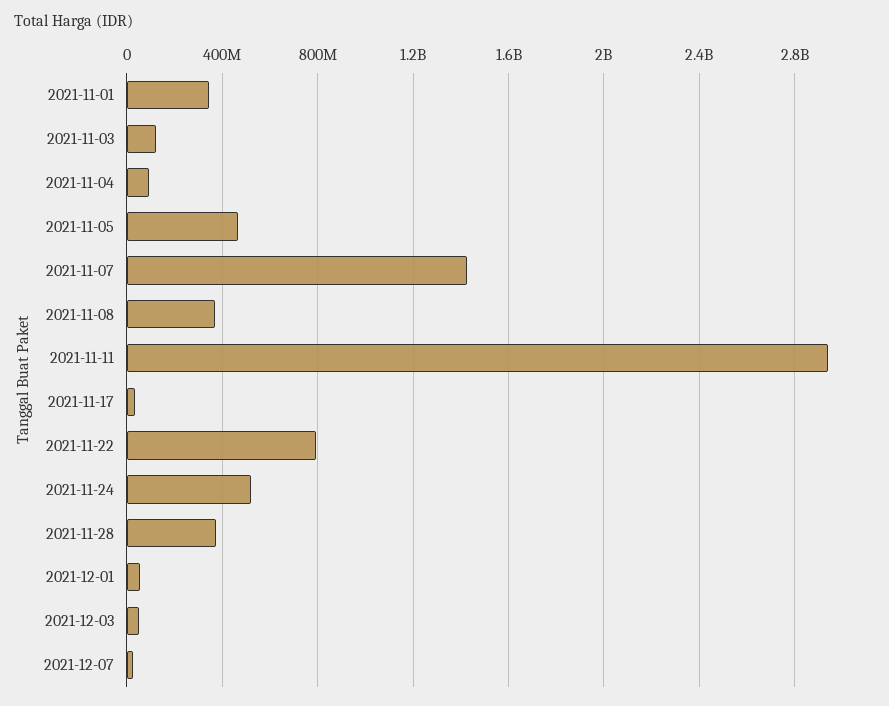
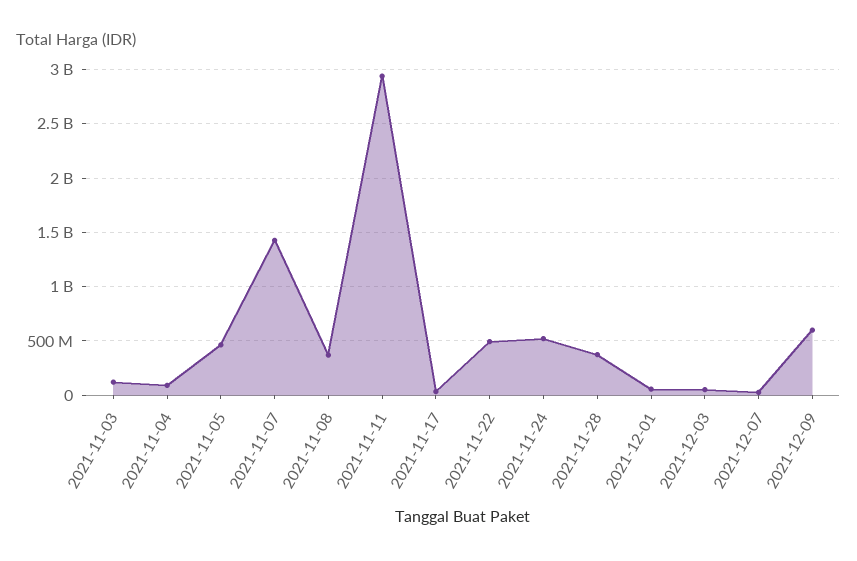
2021-11-01: 350000000 -> none
2021-11-22: 800000000 -> 500000000
2021-12-09: none -> 600000000

